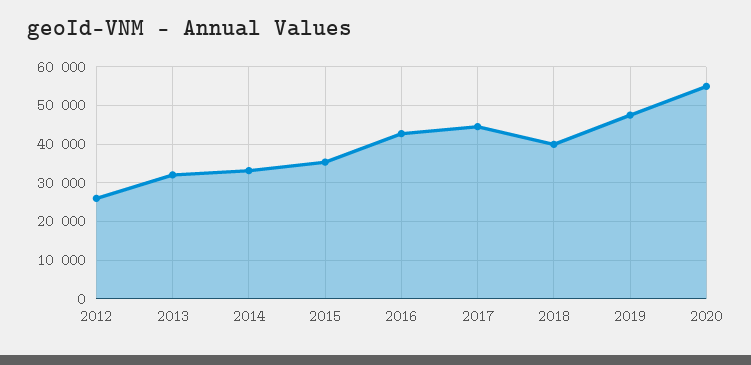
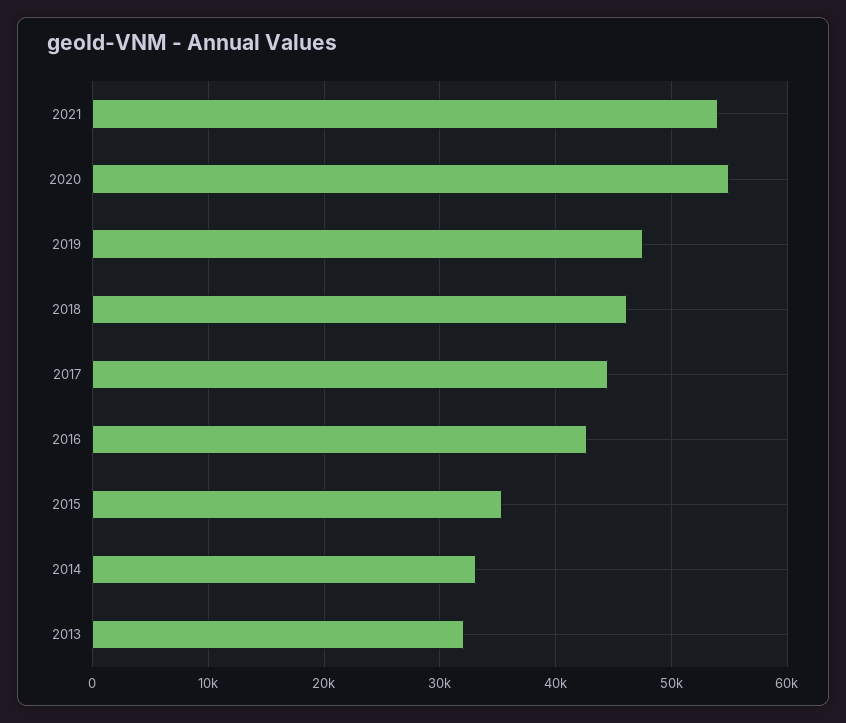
2012: 26000 -> none
2018: 40000 -> 46000
2021: none -> 54000

